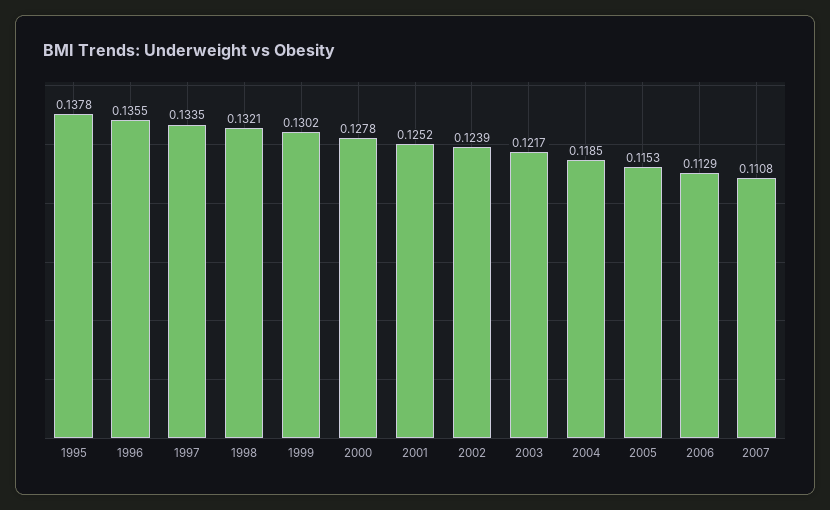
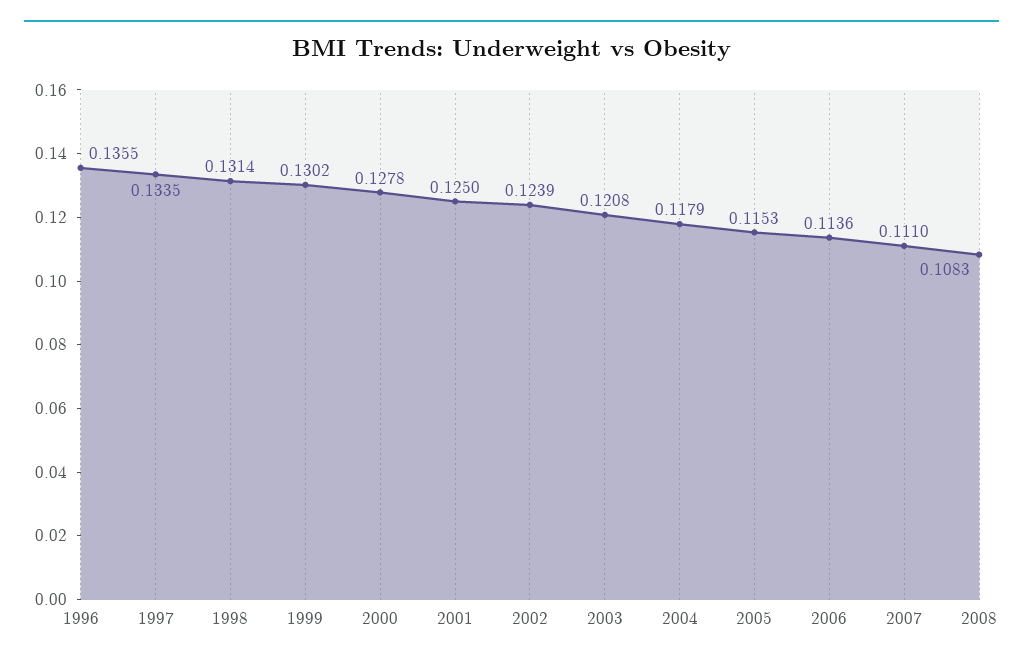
1995: 0.1378 -> none
1998: 0.1321 -> 0.1314
2001: 0.1252 -> 0.125
2003: 0.1217 -> 0.1208
2004: 0.1185 -> 0.1179
2006: 0.1129 -> 0.1136
2007: 0.1108 -> 0.111
2008: none -> 0.1083

